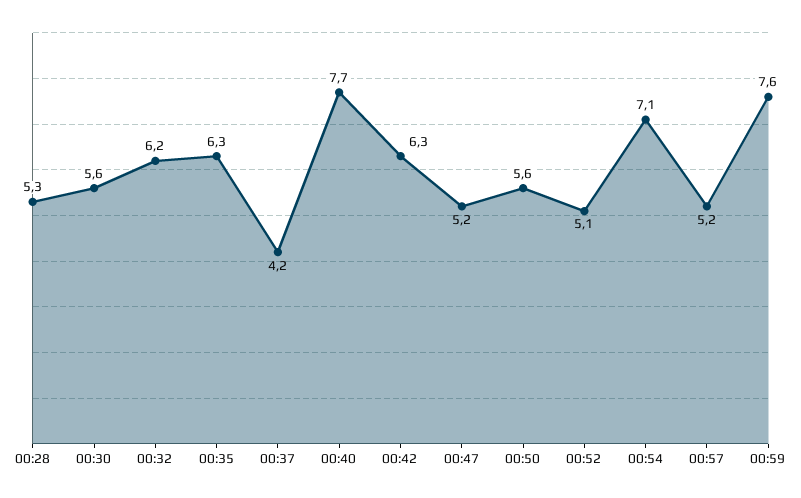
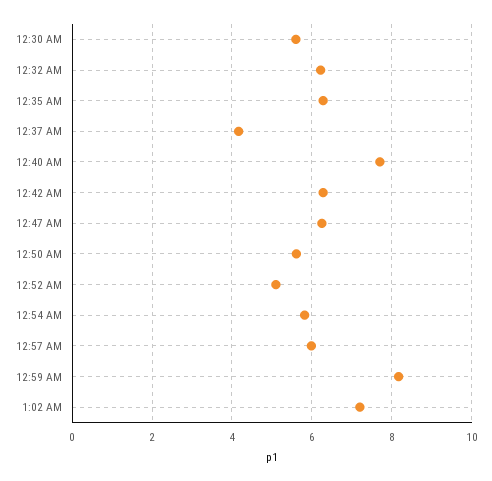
00:28: 5.3 -> none
00:47: 5.2 -> 6.2
00:54: 7.1 -> 5.8
00:57: 5.2 -> 6
00:59: 7.6 -> 8.2
1:02 AM: none -> 7.2

